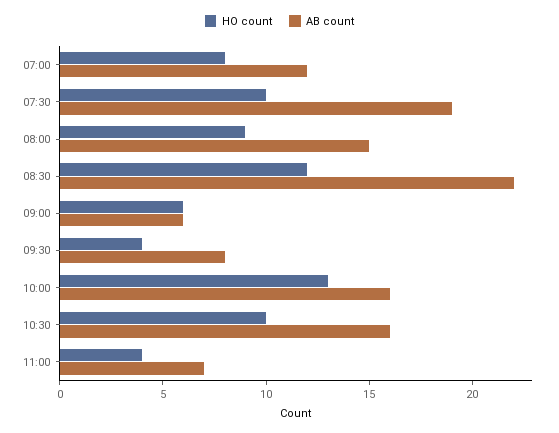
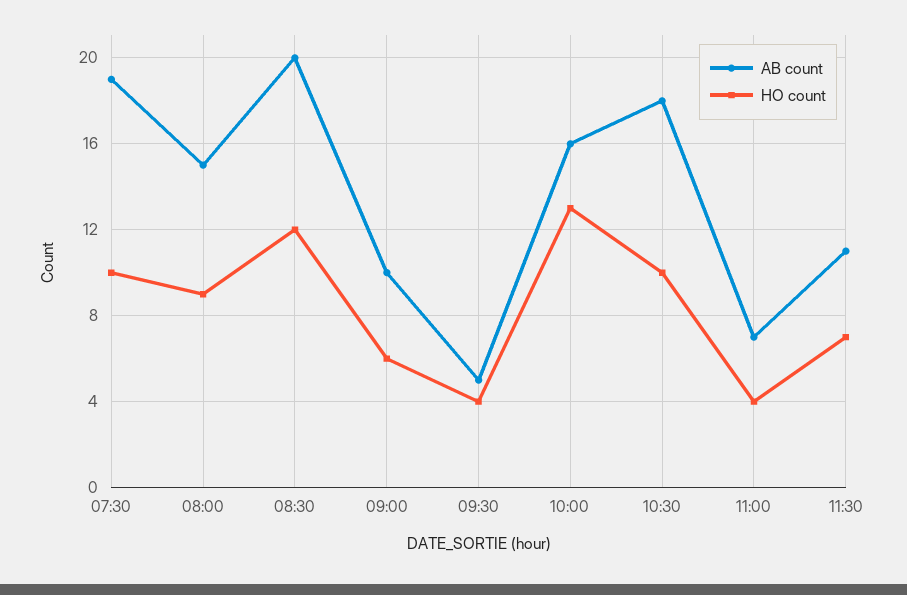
HO count, 07:00: 8 -> none
AB count, 07:00: 12 -> none
AB count, 08:30: 22 -> 20
AB count, 09:00: 6 -> 10
AB count, 09:30: 8 -> 5
AB count, 10:30: 16 -> 18
AB count, 11:30: none -> 11
HO count, 11:30: none -> 7

